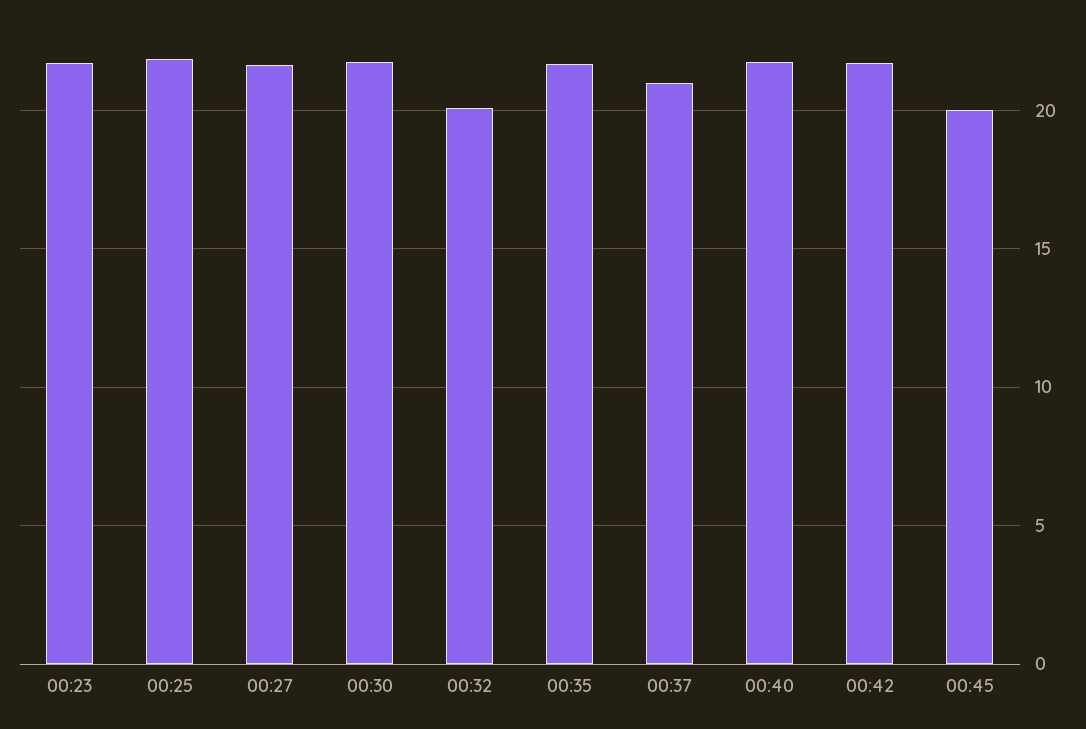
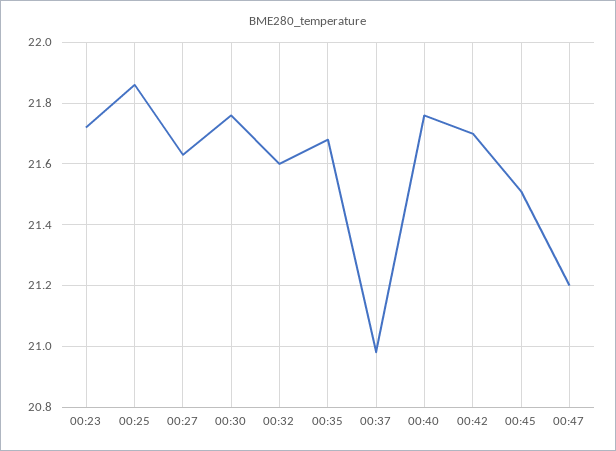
00:32: 20 -> 21.6
00:45: 20 -> 21.5
00:47: none -> 21.2

